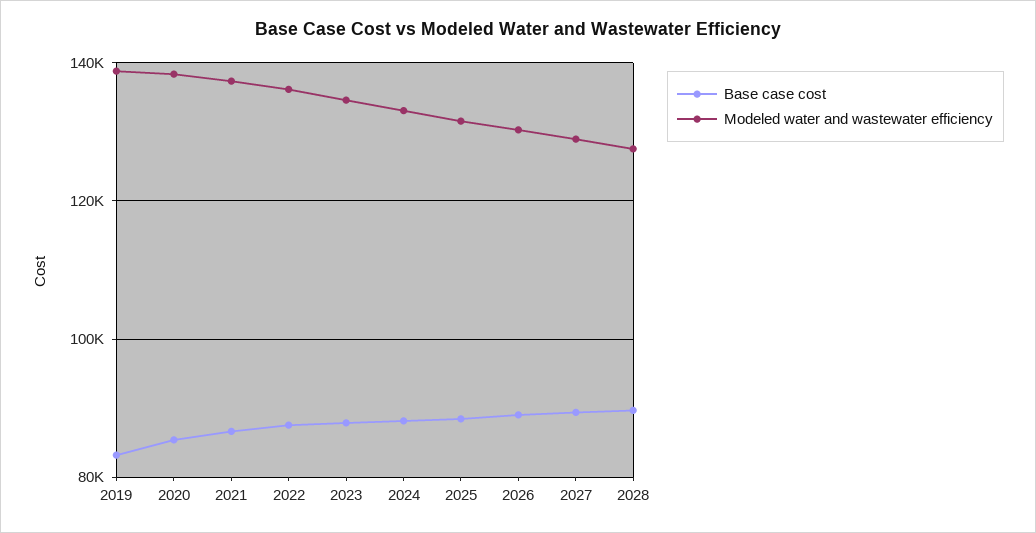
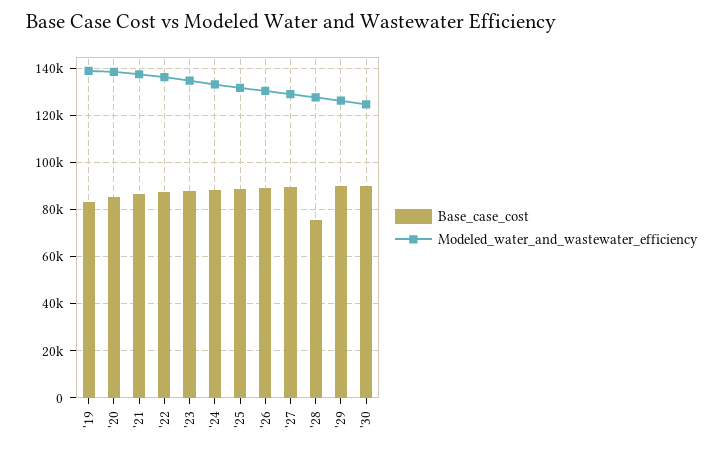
Base case cost, 2028: 90000 -> 75000
Base case cost, '29: none -> 90000
Modeled water and wastewater efficiency, '29: none -> 125000
Base case cost, '30: none -> 90000
Modeled water and wastewater efficiency, '30: none -> 125000

